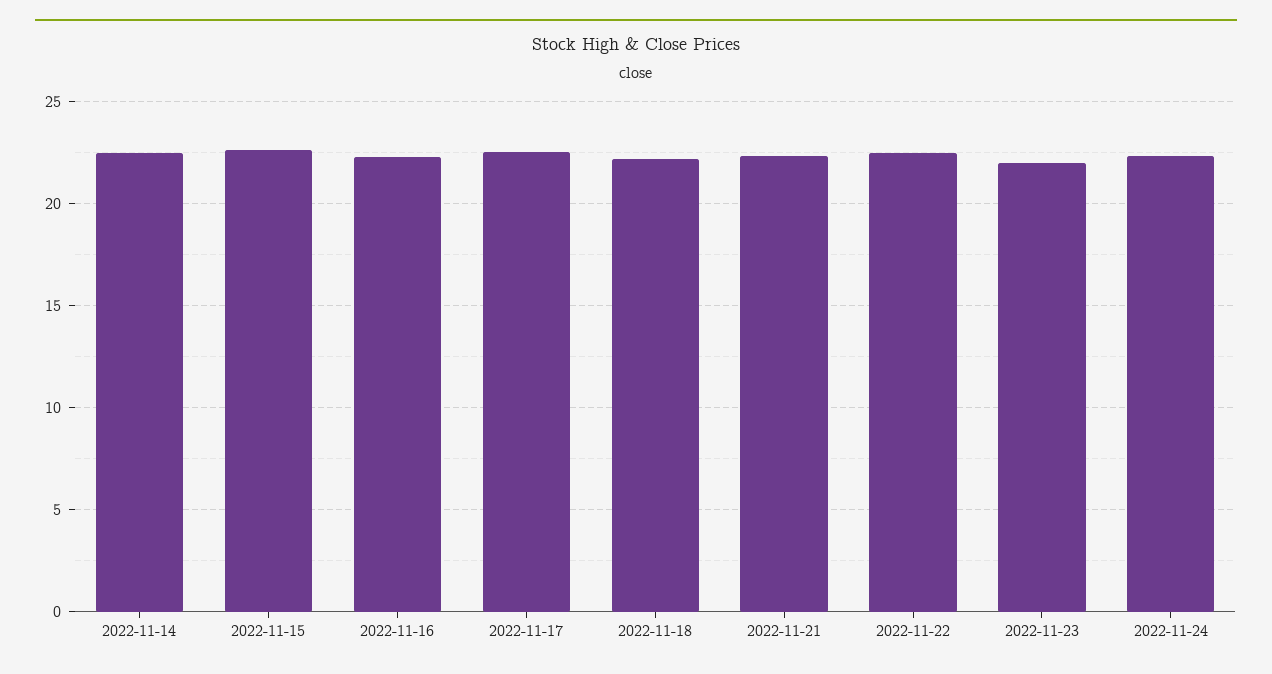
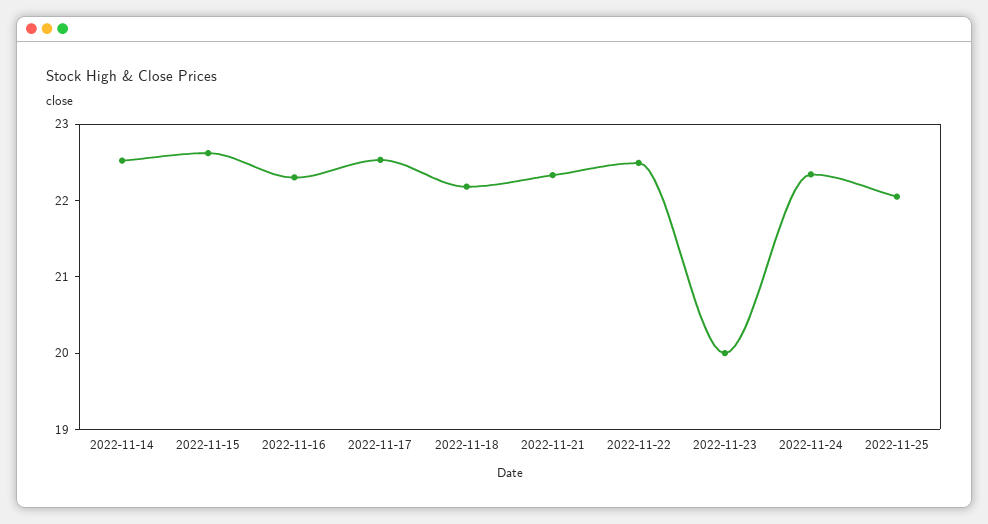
2022-11-23: 22 -> 20
2022-11-25: none -> 22

